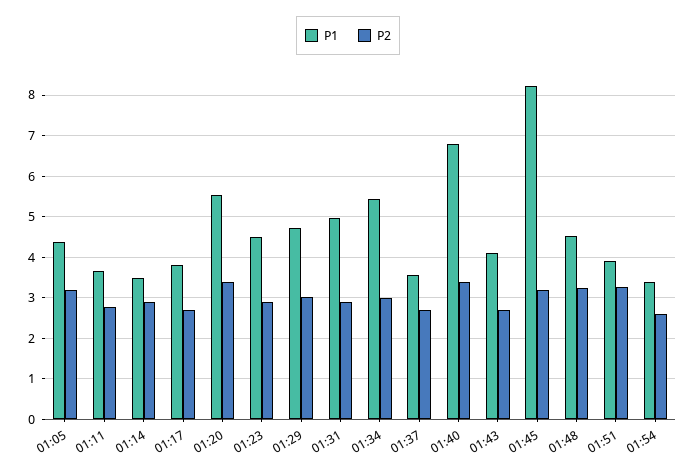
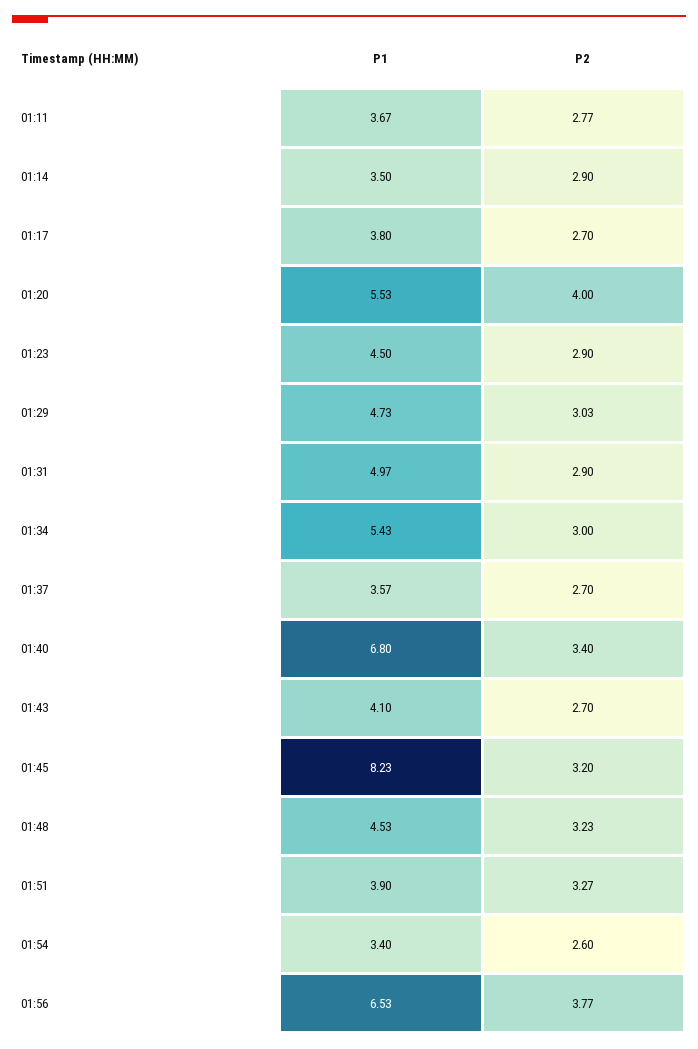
P1, 01:05: 4.4 -> none
P2, 01:05: 3.2 -> none
P2, 01:20: 3.4 -> 4
P1, 01:56: none -> 6.53
P2, 01:56: none -> 3.77

